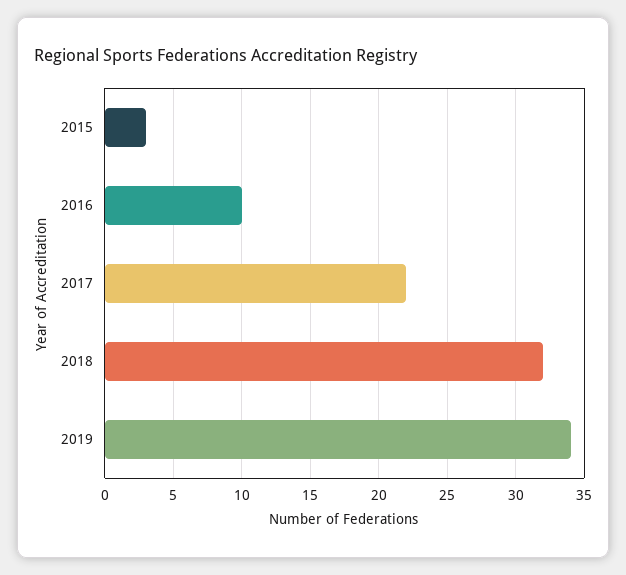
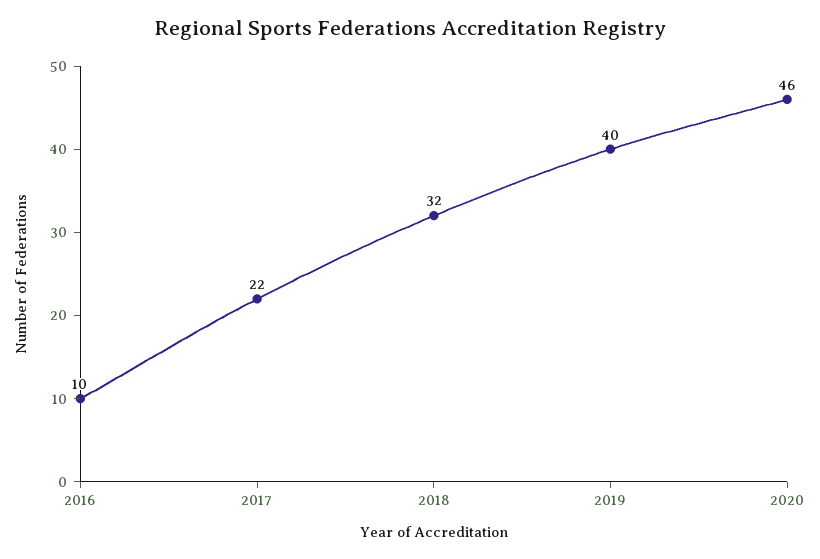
2015: 3 -> none
2019: 34 -> 40
2020: none -> 46

